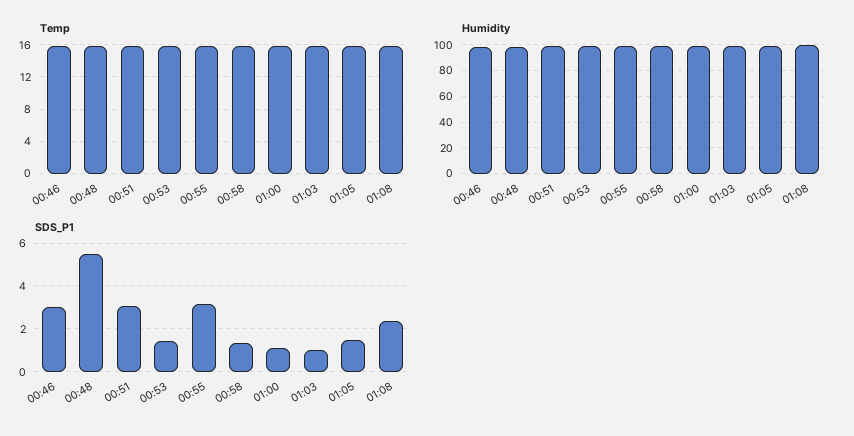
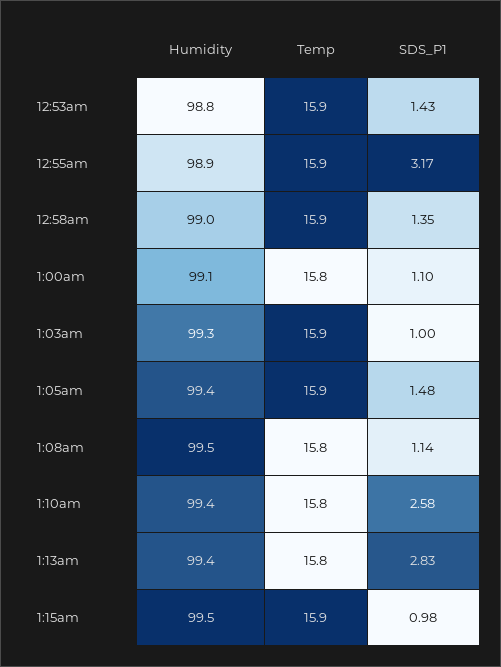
Temp, 00:46: 16 -> none
Temp, 00:48: 16 -> none
Temp, 00:51: 16 -> none
Humidity, 00:46: 100 -> none
Humidity, 00:48: 100 -> none
Humidity, 00:51: 100 -> none
SDS_P1, 00:46: 3 -> none
SDS_P1, 00:48: 5.5 -> none
SDS_P1, 00:51: 3 -> none
SDS_P1, 01:08: 2.5 -> 1.14
Humidity, 1:10am: none -> 99.4
Temp, 1:10am: none -> 15.8
SDS_P1, 1:10am: none -> 2.58
Humidity, 1:13am: none -> 99.4
Temp, 1:13am: none -> 15.8
SDS_P1, 1:13am: none -> 2.83
Humidity, 1:15am: none -> 99.5
Temp, 1:15am: none -> 15.9
SDS_P1, 1:15am: none -> 0.98

